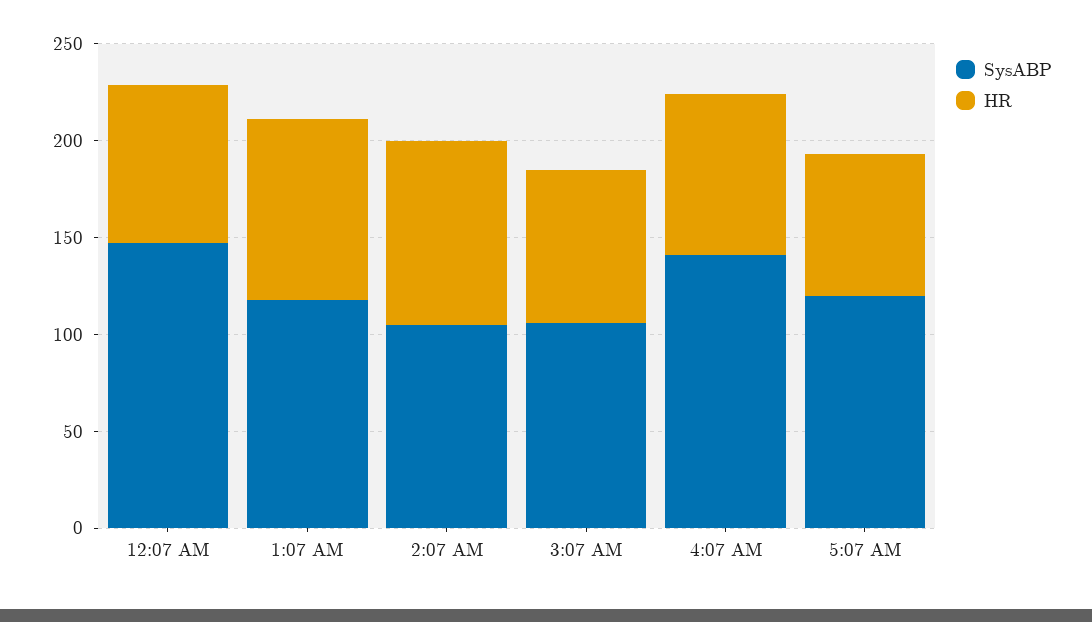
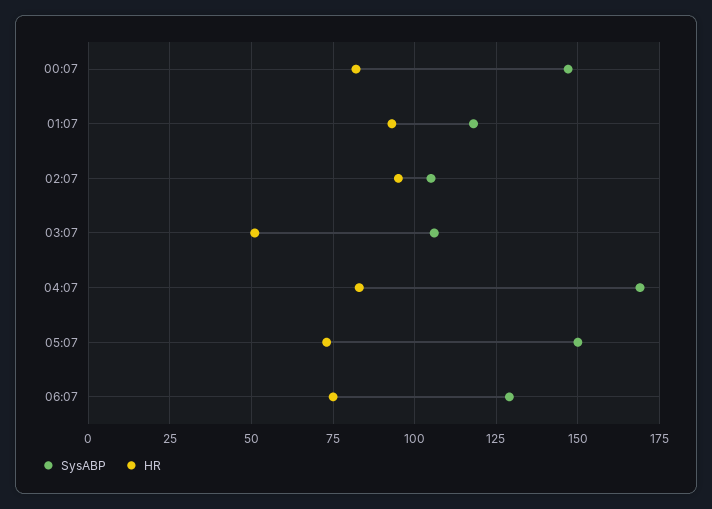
HR, 3:07 AM: 80 -> 50
SysABP, 4:07 AM: 140 -> 170
SysABP, 5:07 AM: 120 -> 150
SysABP, 06:07: none -> 130
HR, 06:07: none -> 75

